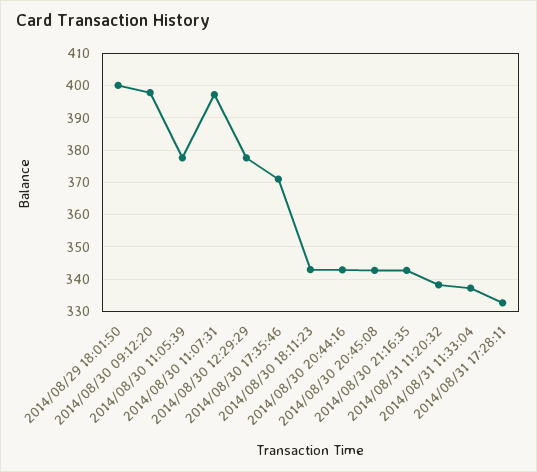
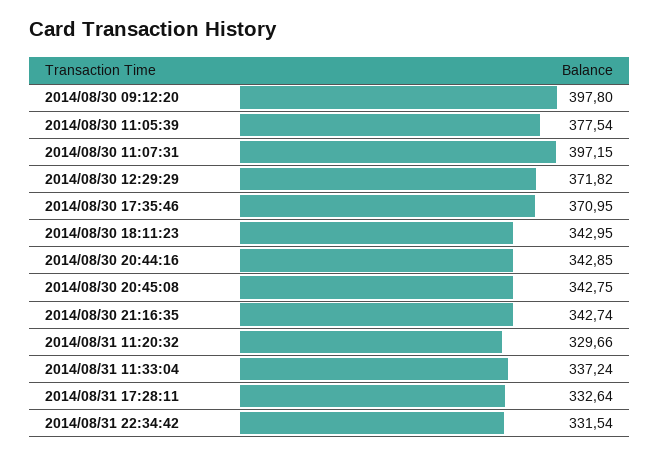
2014/08/29 18:01:50: 400 -> none
2014/08/30 12:29:29: 378 -> 371.82
2014/08/31 11:20:32: 338 -> 329.66
2014/08/31 22:34:42: none -> 331.54

